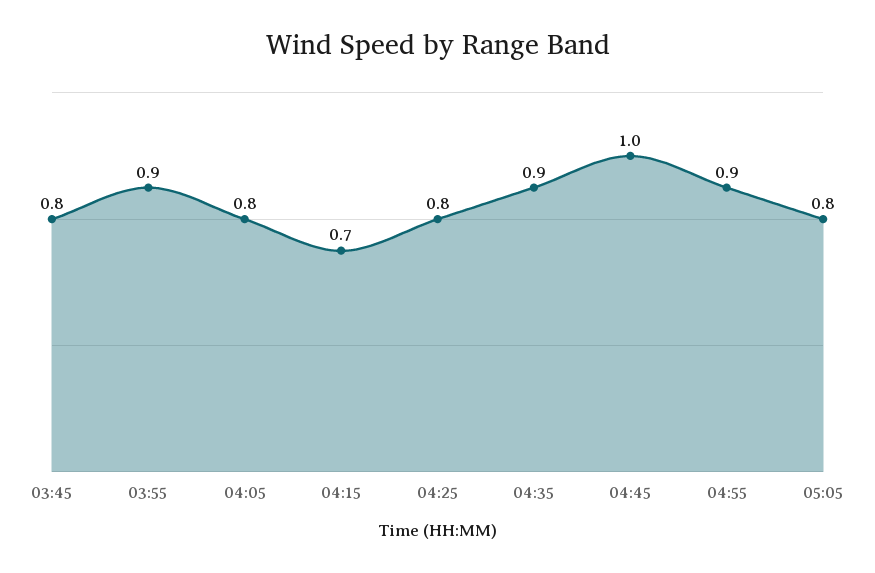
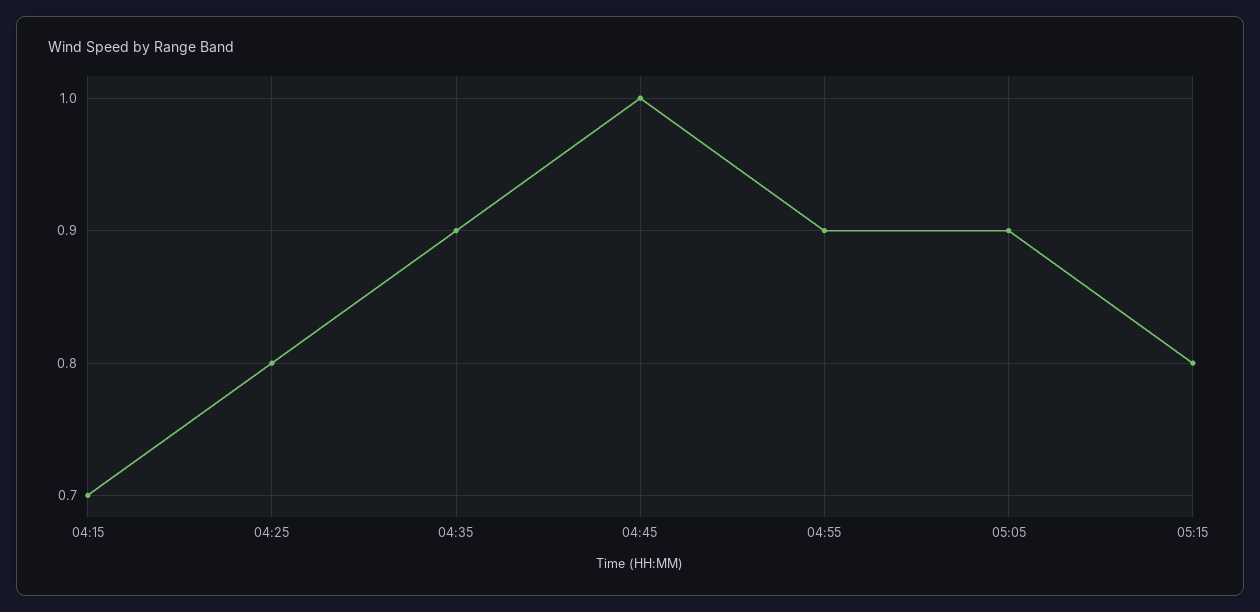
03:45: 0.8 -> none
03:55: 0.9 -> none
04:05: 0.8 -> none
05:05: 0.8 -> 0.9
05:15: none -> 0.8

